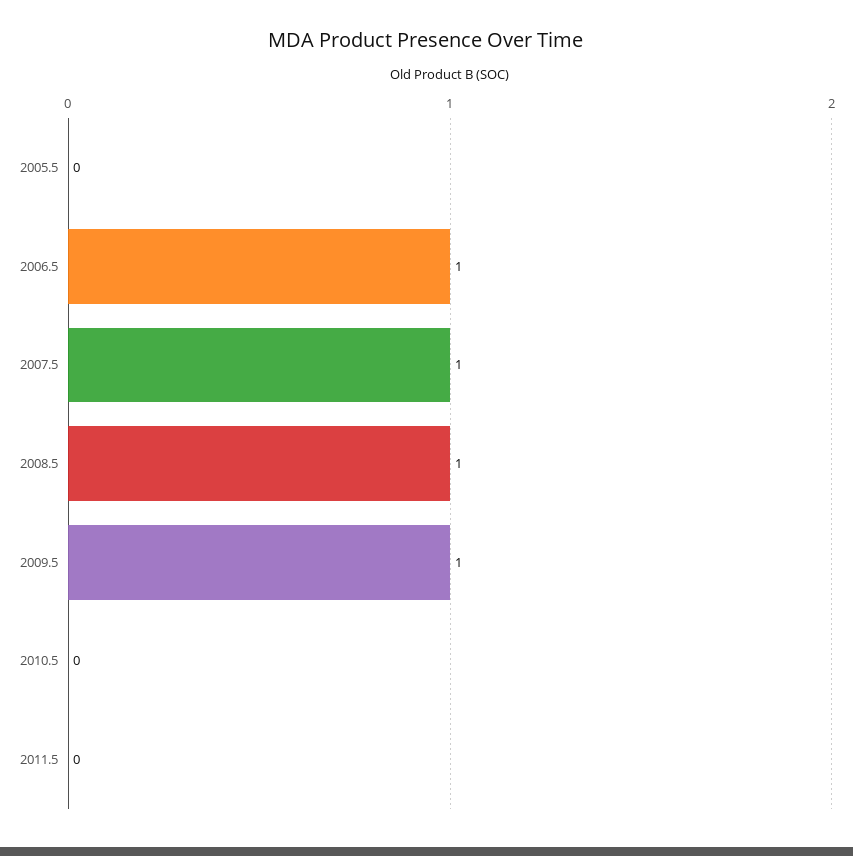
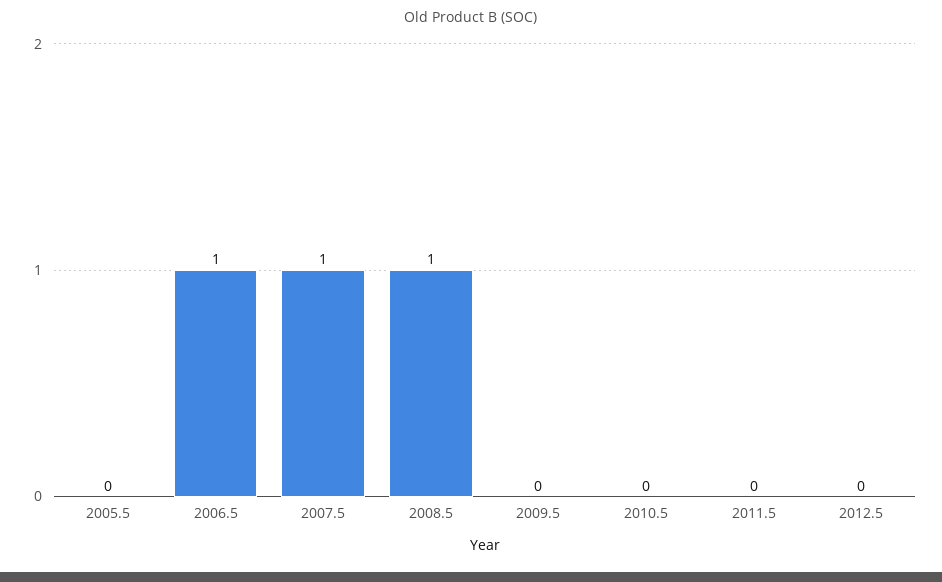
2009.5: 1 -> 0
2012.5: none -> 0

